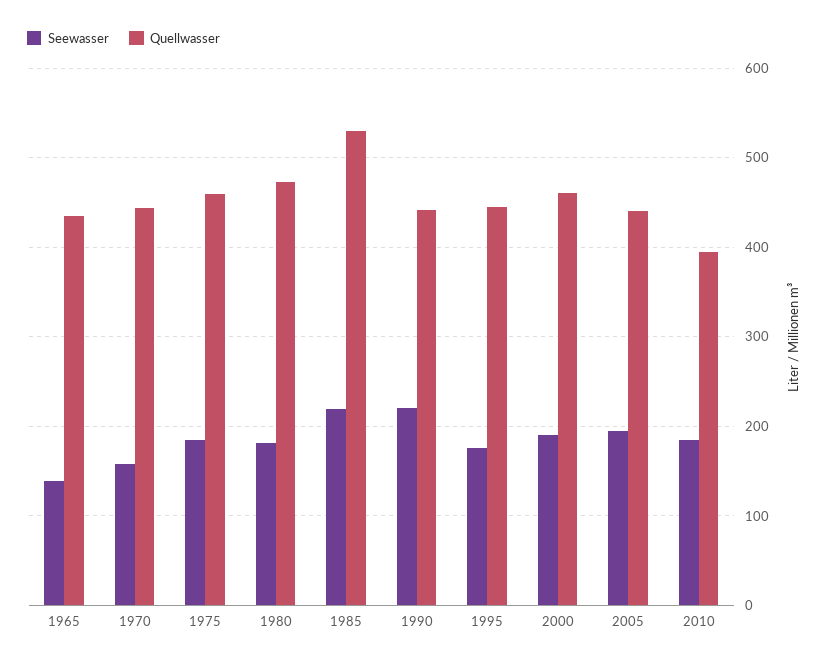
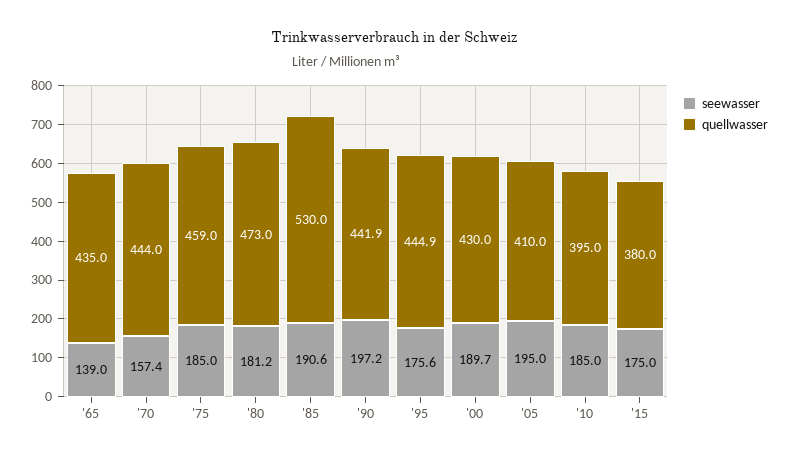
Seewasser, 1985: 220 -> 190.6
Seewasser, 1990: 220 -> 197.2
Quellwasser, 2000: 460 -> 430
Quellwasser, 2005: 440 -> 410
Seewasser, '15: none -> 175
Quellwasser, '15: none -> 380

